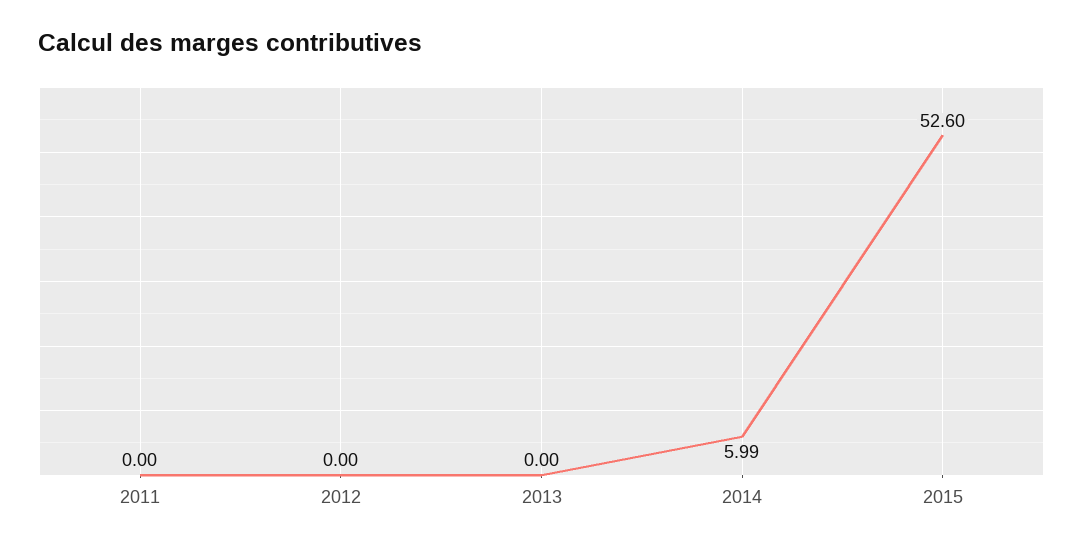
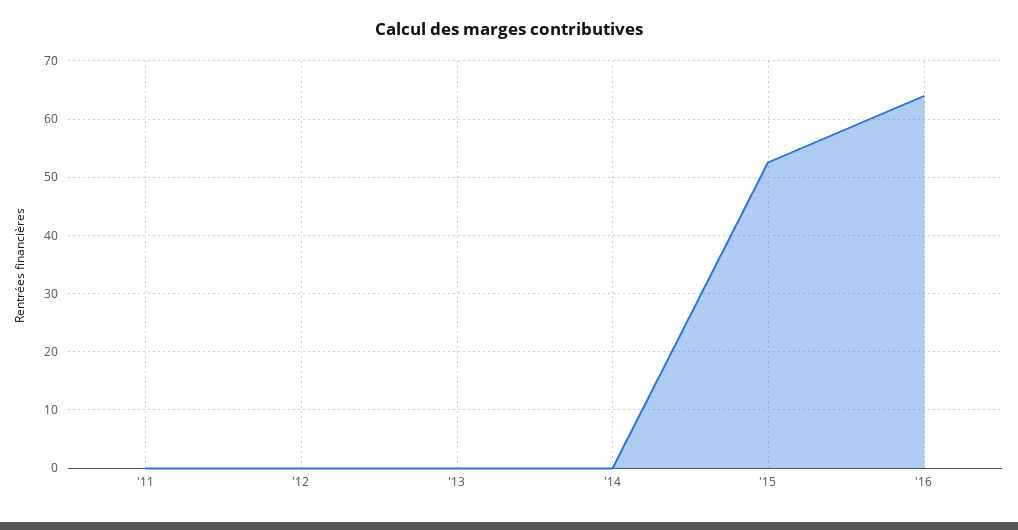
2014: 5.99 -> 0
'16: none -> 64

